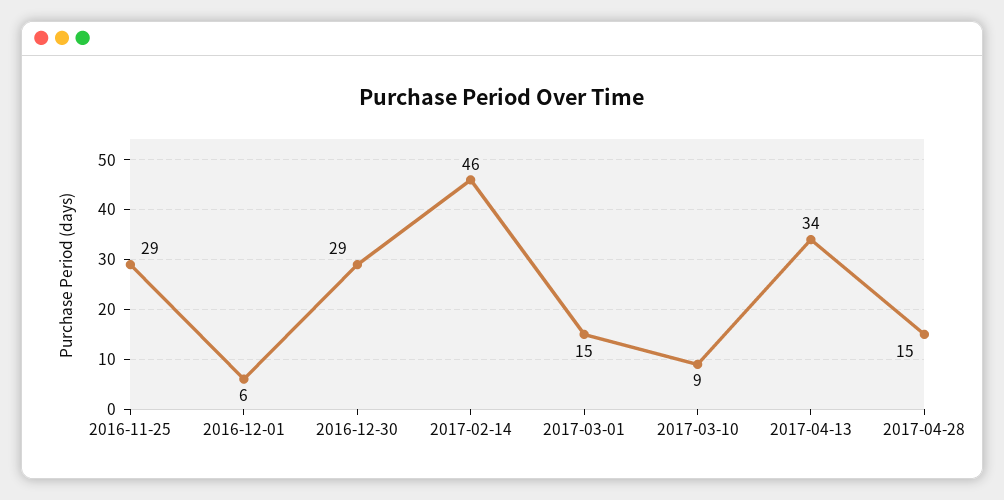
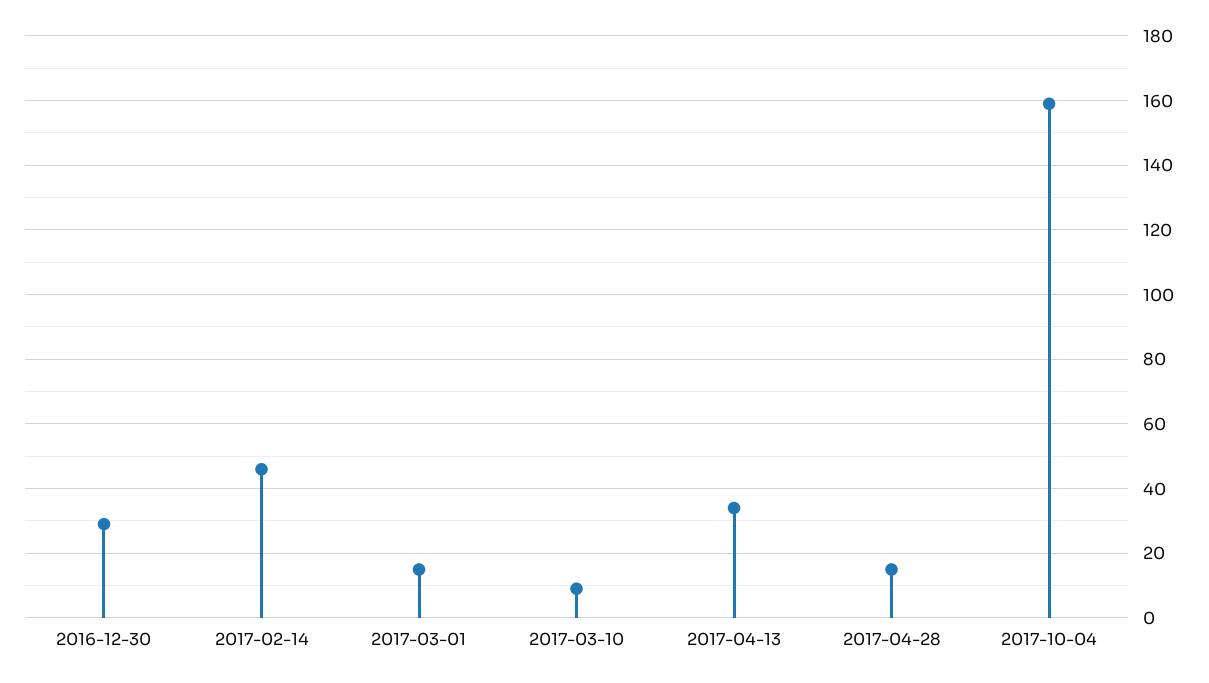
2016-11-25: 29 -> none
2016-12-01: 6 -> none
2017-10-04: none -> 160

